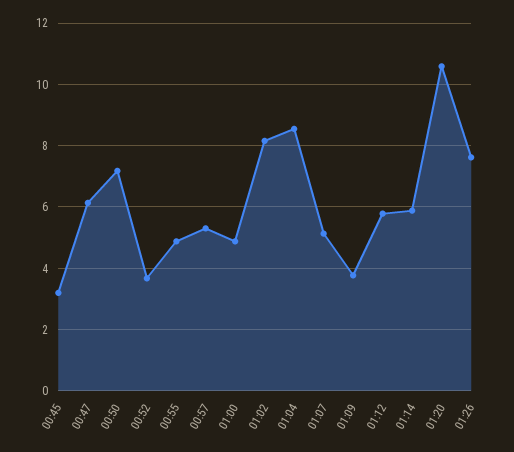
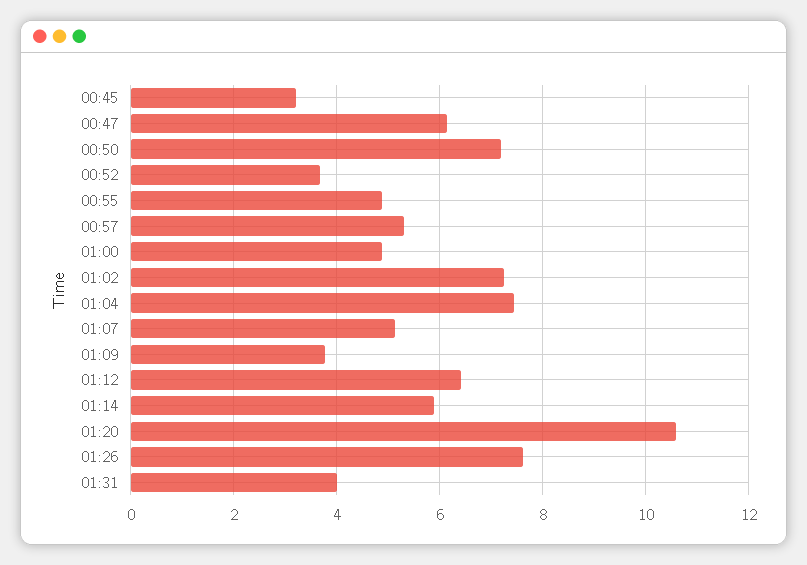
01:02: 8.2 -> 7.2
01:04: 8.6 -> 7.4
01:12: 5.8 -> 6.4
01:31: none -> 4

